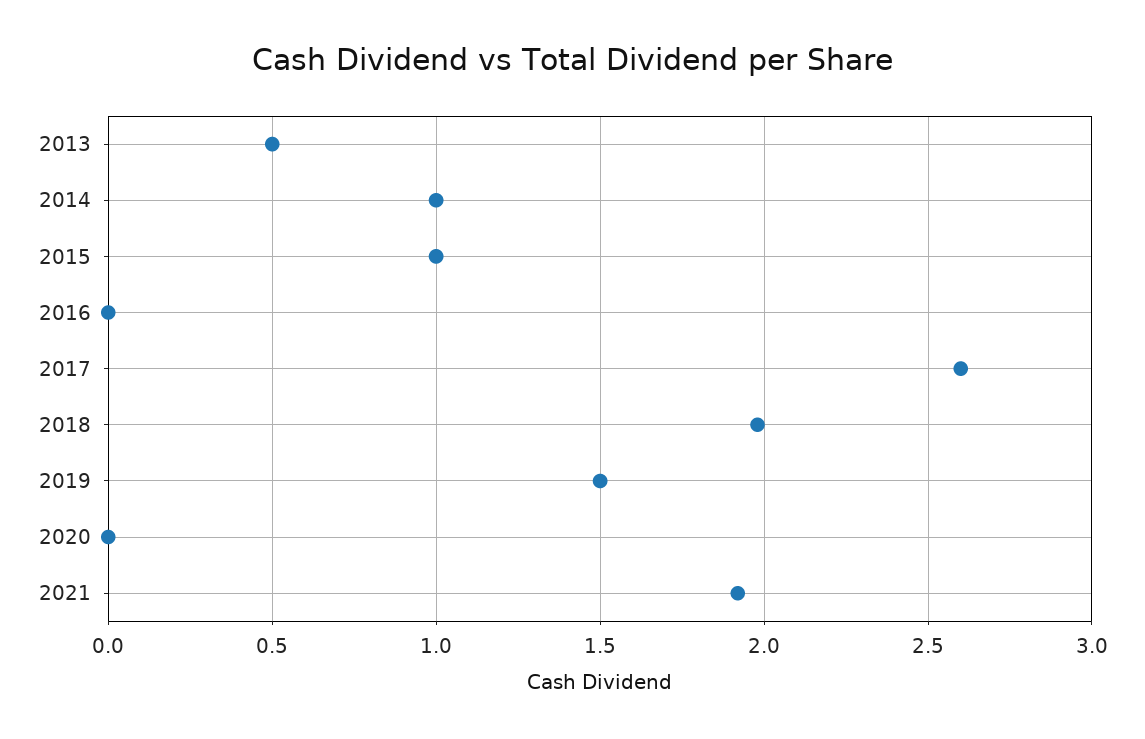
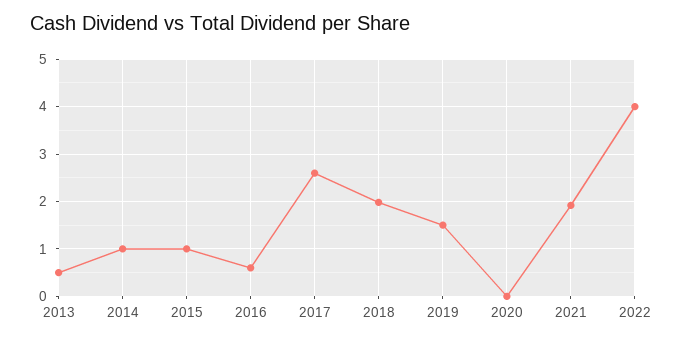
2016: 0 -> 0.6
2022: none -> 4

